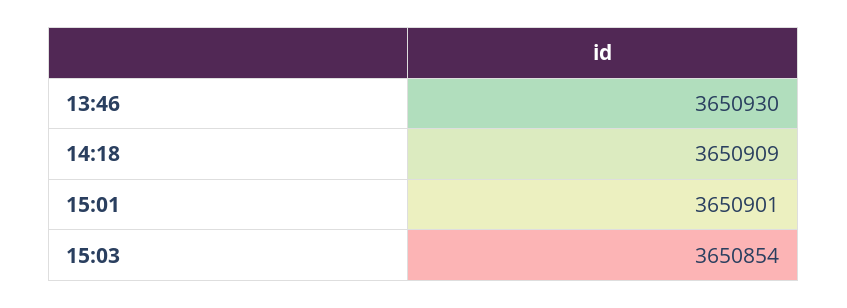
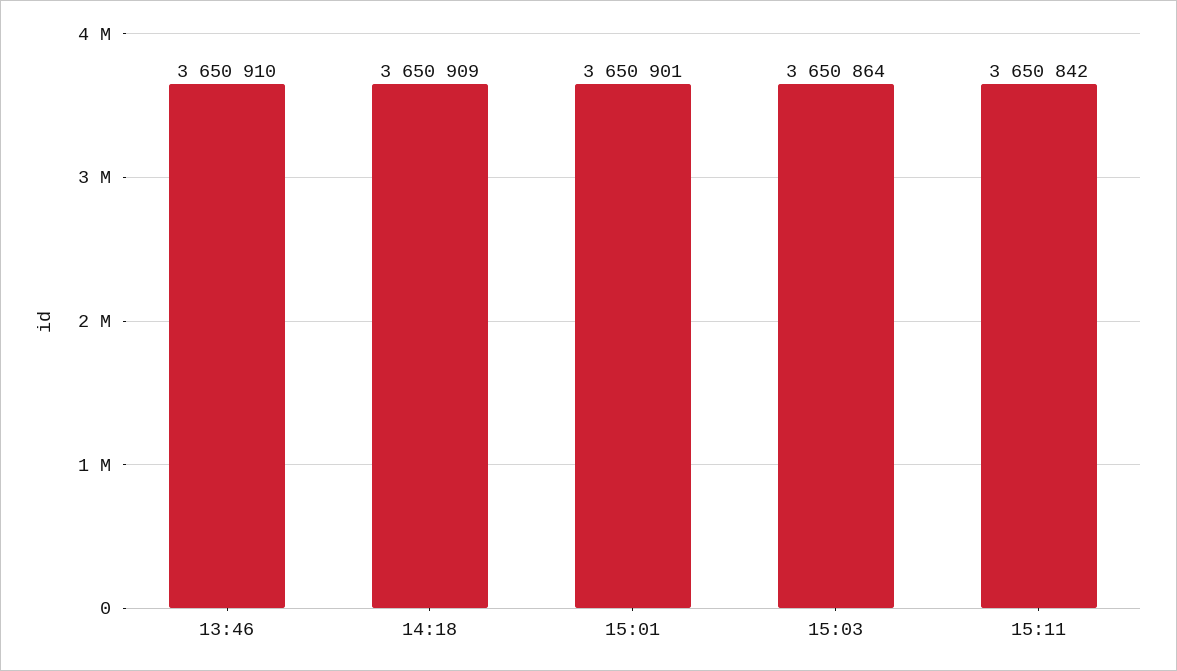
13:46: 3650930 -> 3650910
15:03: 3650854 -> 3650864
15:11: none -> 3650842

